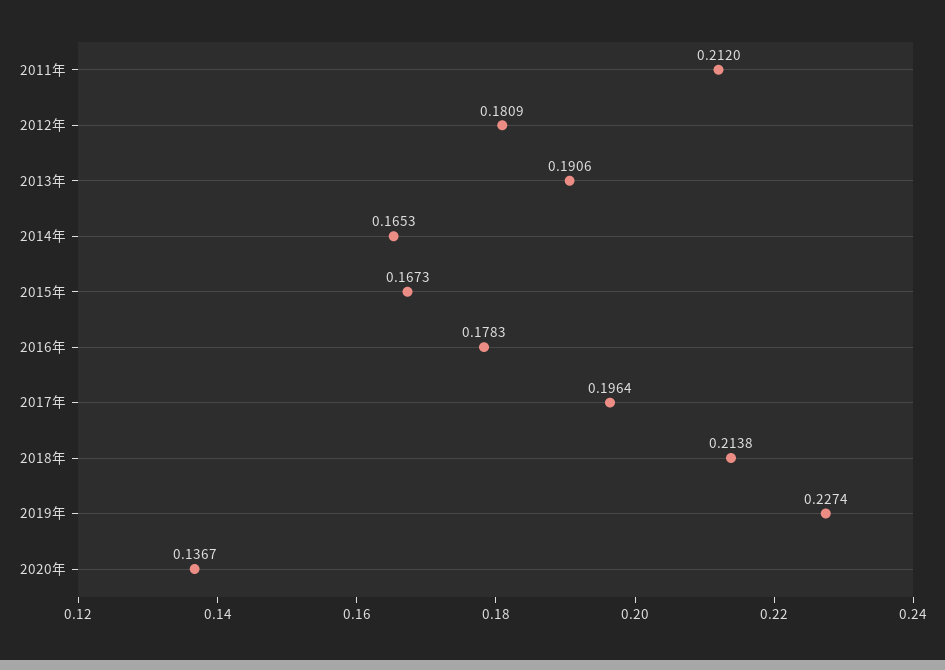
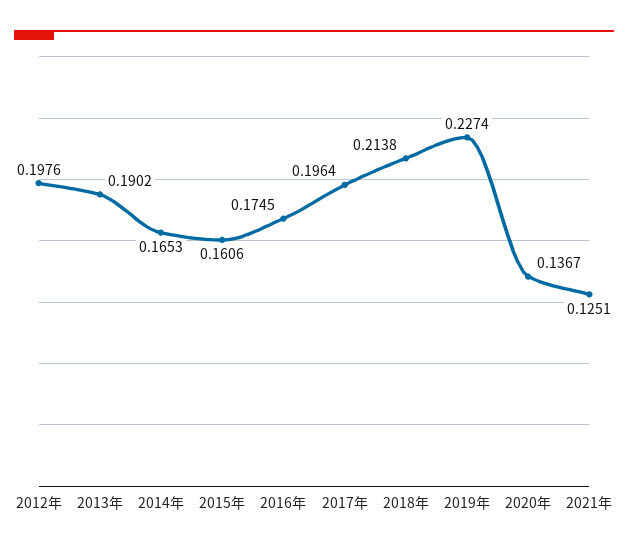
2011年: 0.212 -> none
2012年: 0.1809 -> 0.1976
2013年: 0.1906 -> 0.1902
2015年: 0.1673 -> 0.1606
2016年: 0.1783 -> 0.1745
2021年: none -> 0.1251

